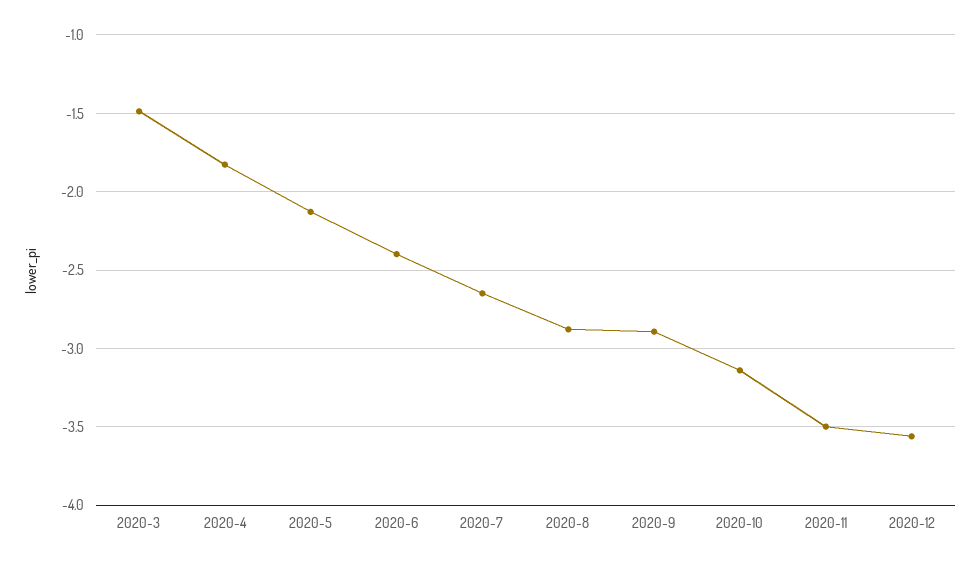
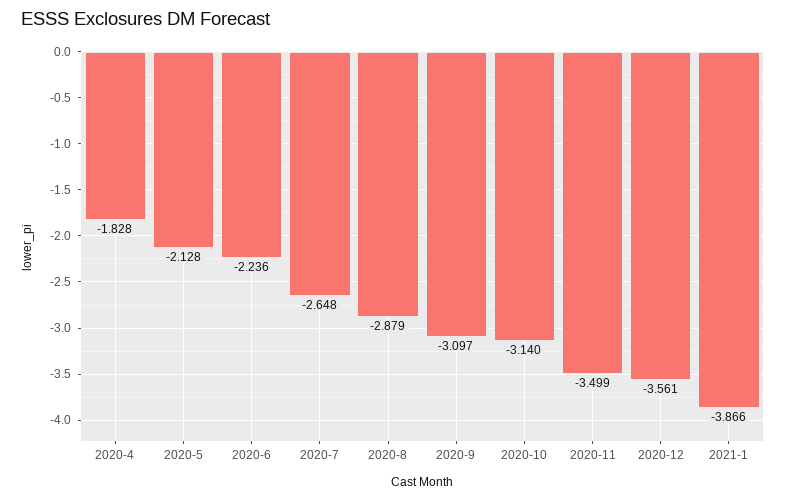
2020-3: -1.5 -> none
2020-6: -2.4 -> -2.236
2020-9: -2.9 -> -3.097
2021-1: none -> -3.866

